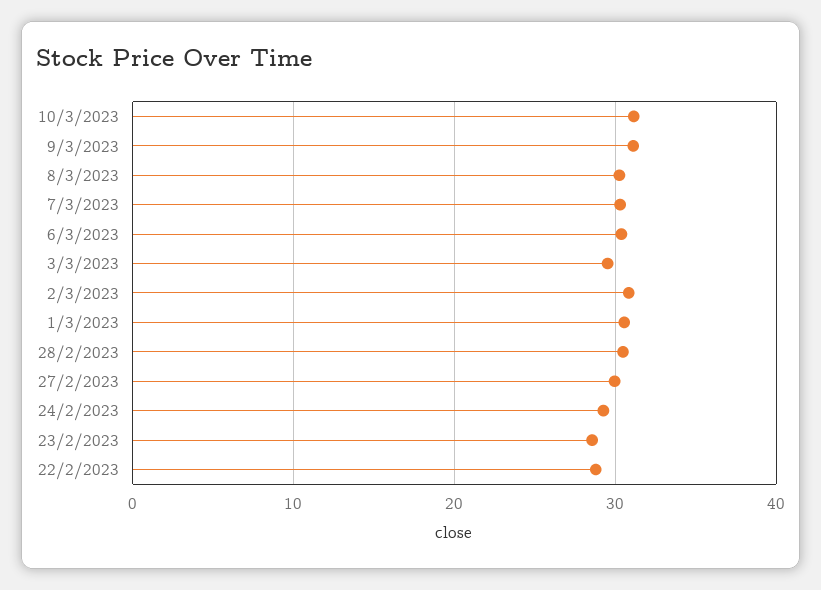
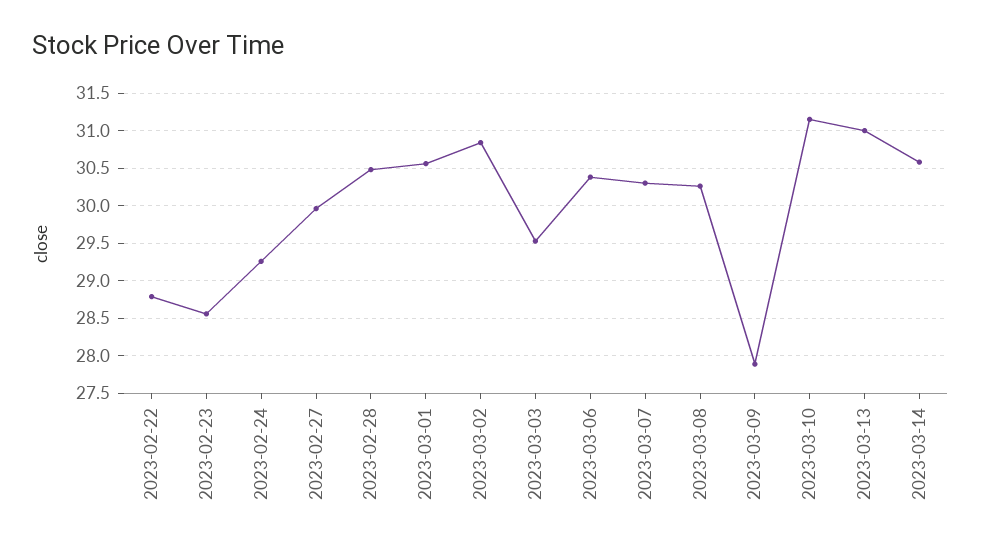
9/3/2023: 31 -> 27.9
2023-03-13: none -> 31
2023-03-14: none -> 30.6

